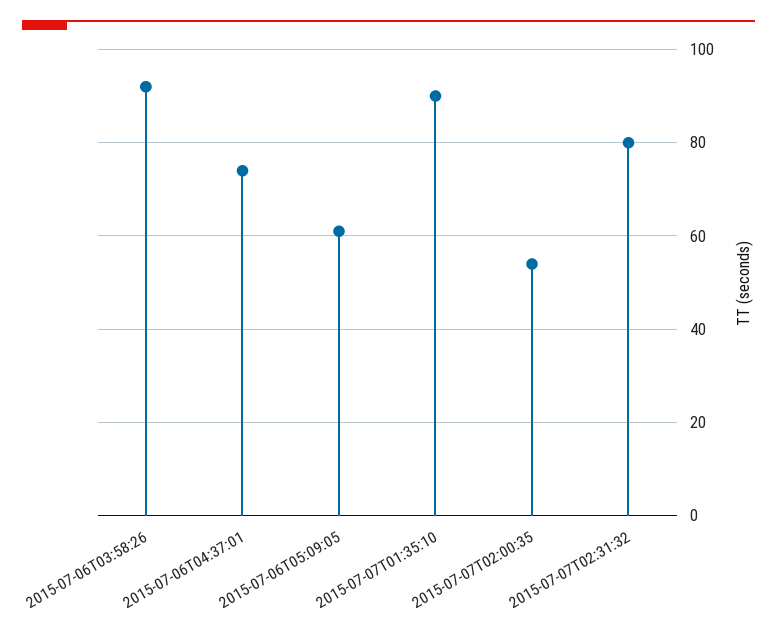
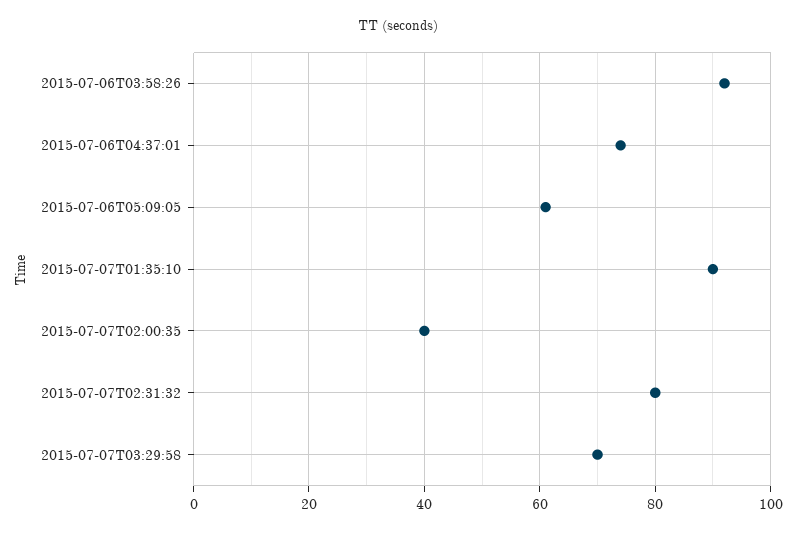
2015-07-07T02:00:35: 55 -> 40
2015-07-07T03:29:58: none -> 70

